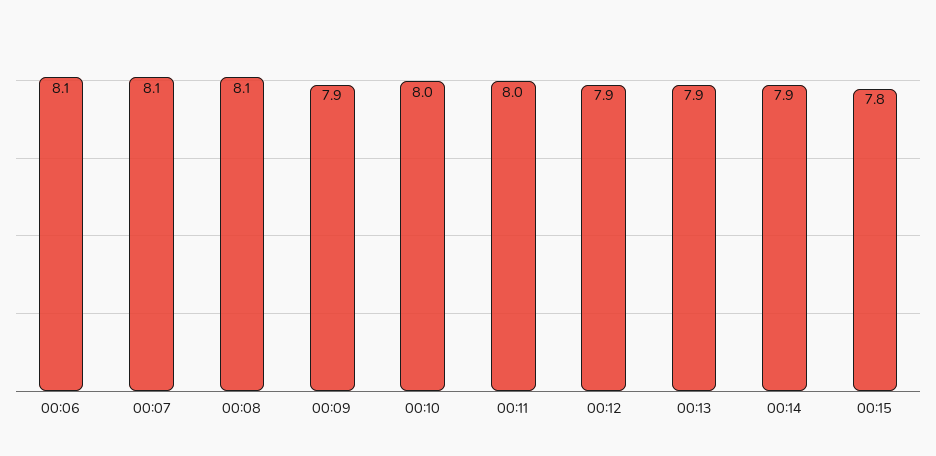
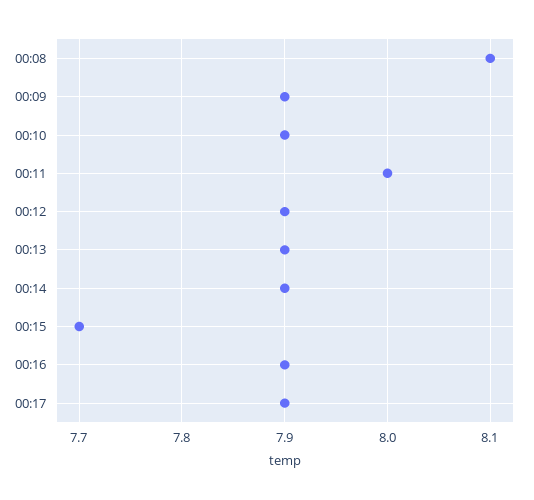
00:06: 8.1 -> none
00:07: 8.1 -> none
00:10: 8 -> 7.9
00:15: 7.8 -> 7.7
00:16: none -> 7.9
00:17: none -> 7.9

